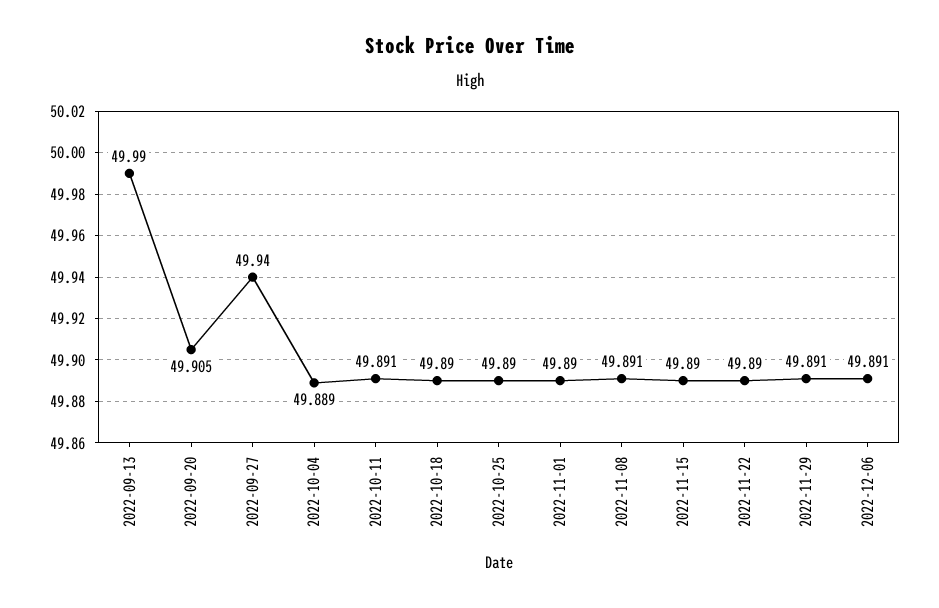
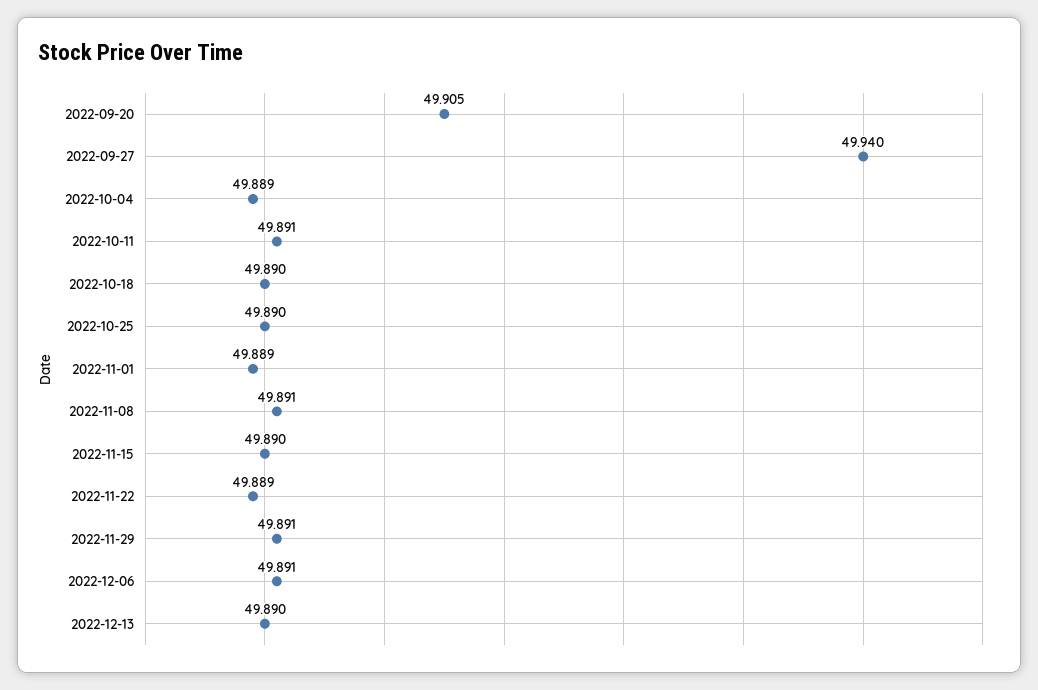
2022-09-13: 49.99 -> none
2022-11-01: 49.89 -> 49.889
2022-11-22: 49.89 -> 49.889
2022-12-13: none -> 49.89

